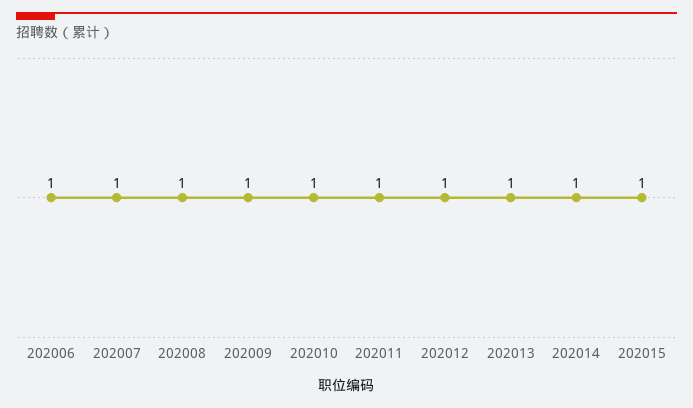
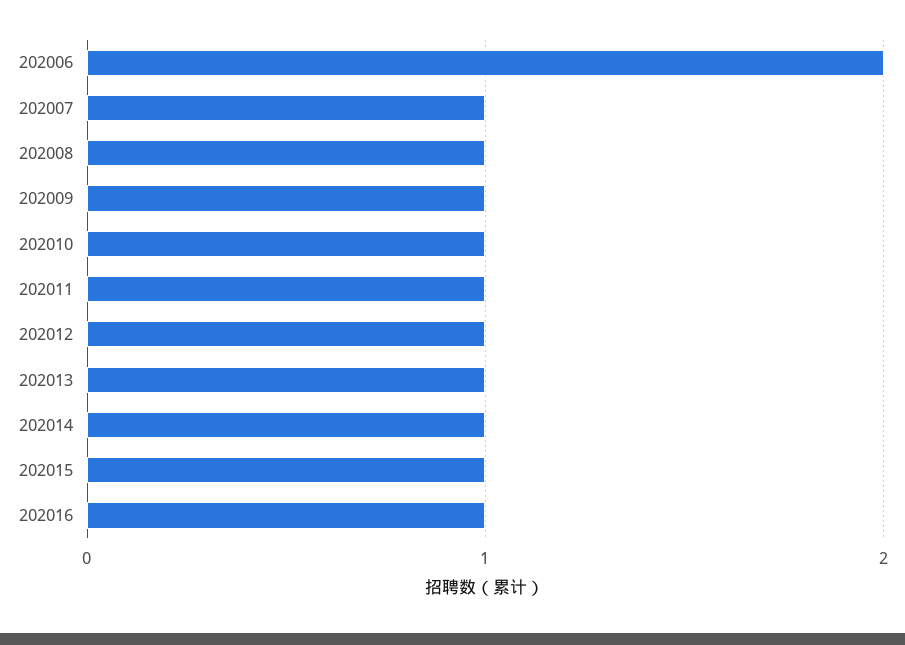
202006: 1 -> 2
202016: none -> 1

